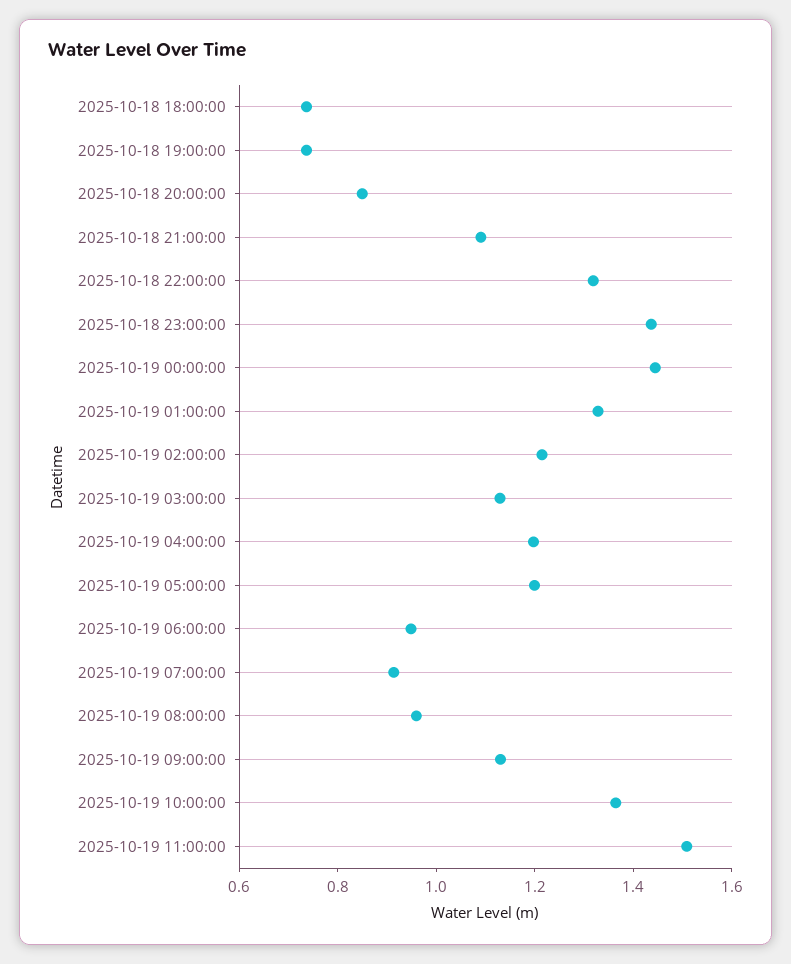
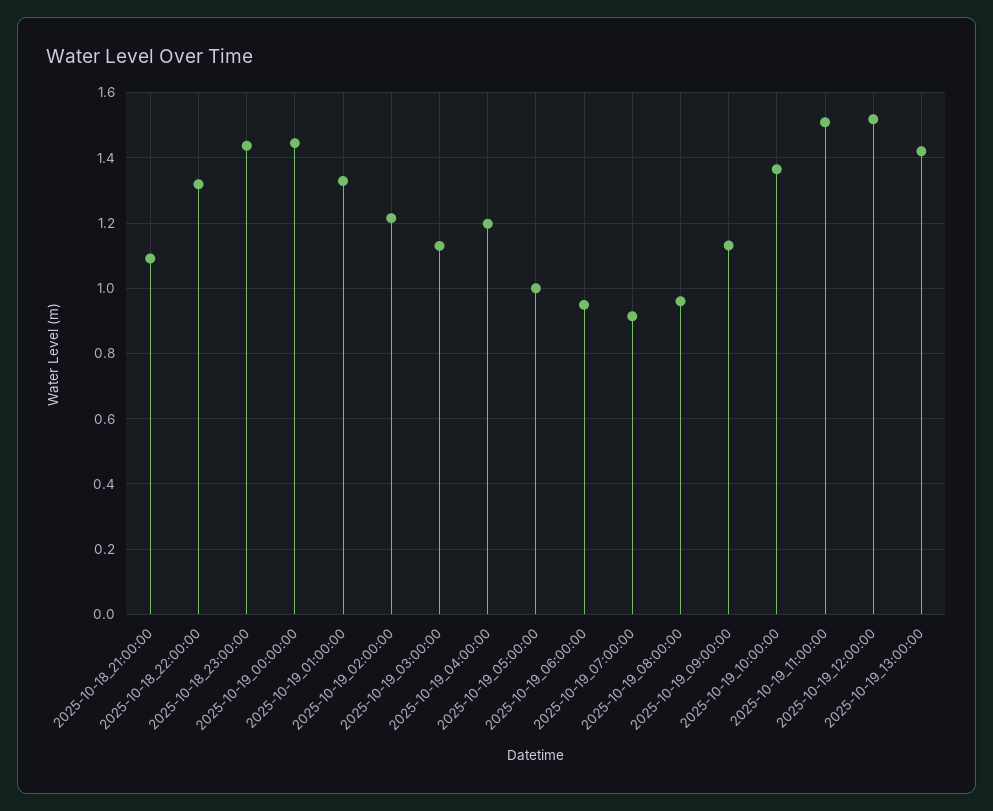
2025-10-18 18:00:00: 0.75 -> none
2025-10-18 19:00:00: 0.75 -> none
2025-10-18 20:00:00: 0.85 -> none
2025-10-19 05:00:00: 1.2 -> 1
2025-10-19_12:00:00: none -> 1.52
2025-10-19_13:00:00: none -> 1.42

